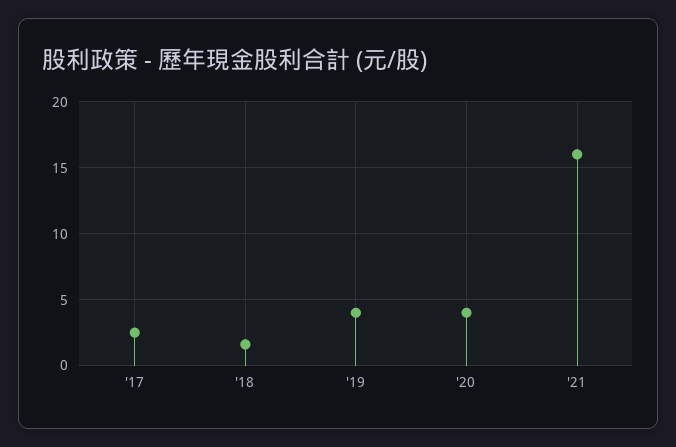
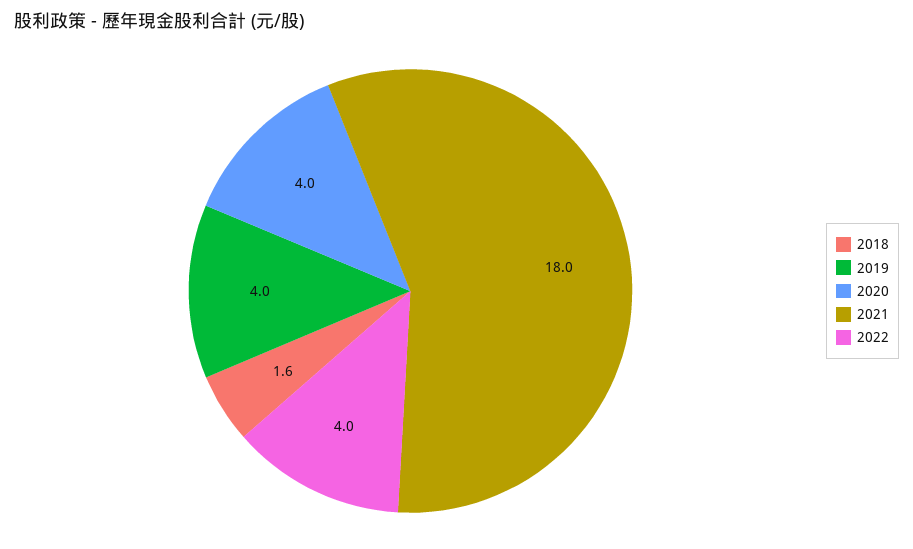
'17: 2.5 -> none
'21: 16 -> 18
2022: none -> 4

